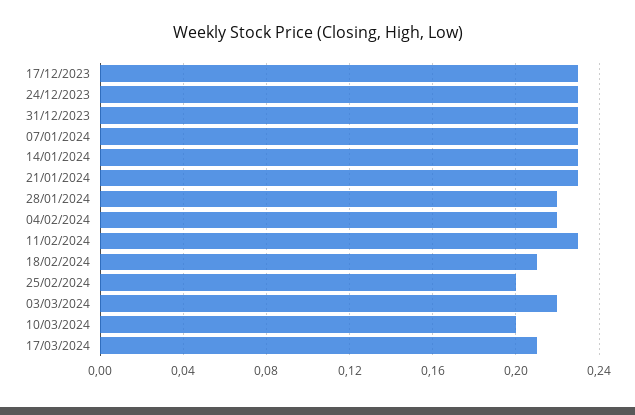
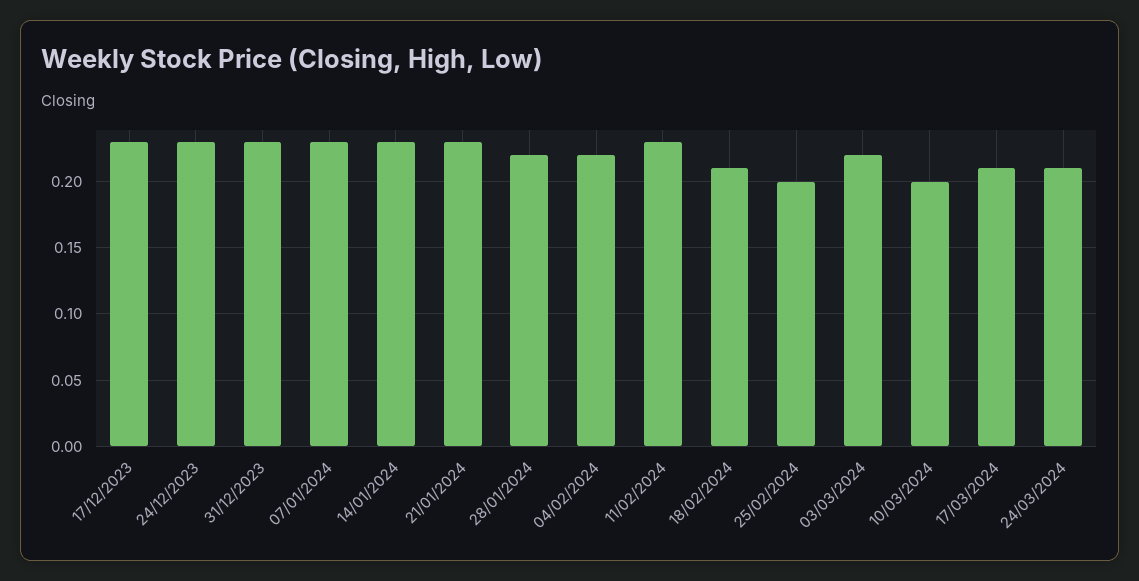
24/03/2024: none -> 0.21

